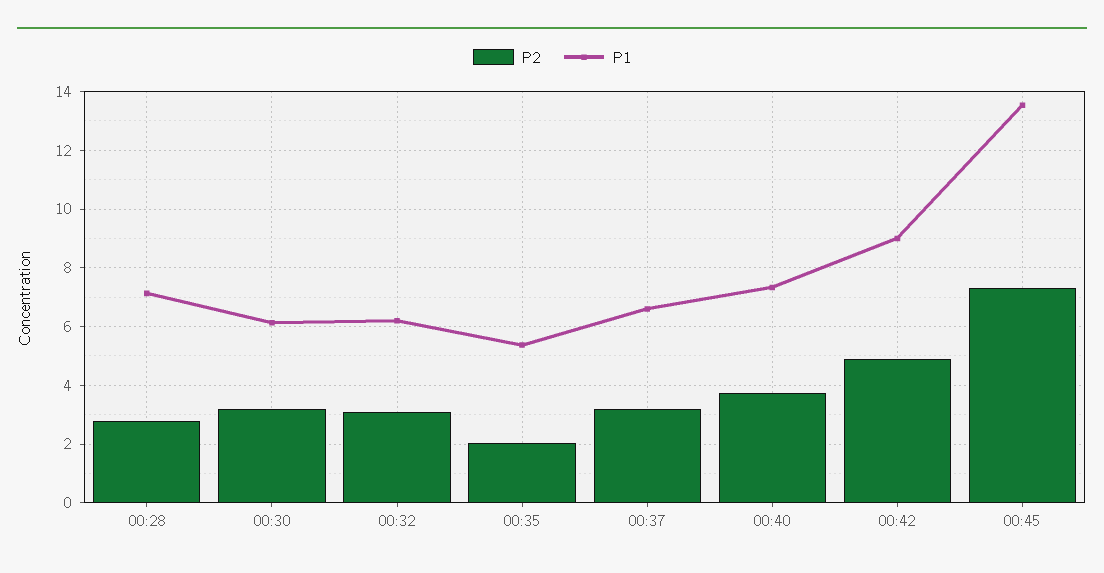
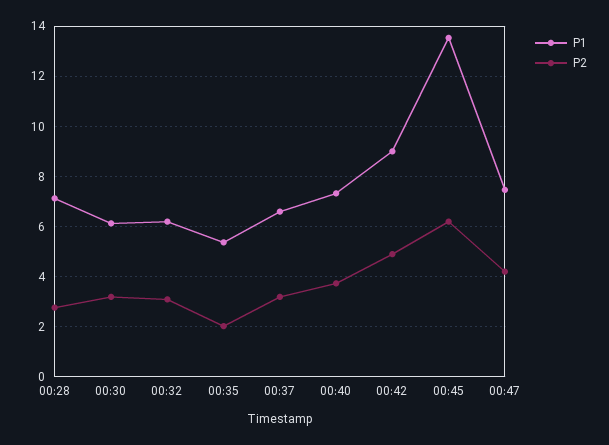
P2, 00:45: 7.25 -> 6.25
P1, 00:47: none -> 7.5
P2, 00:47: none -> 4.25

